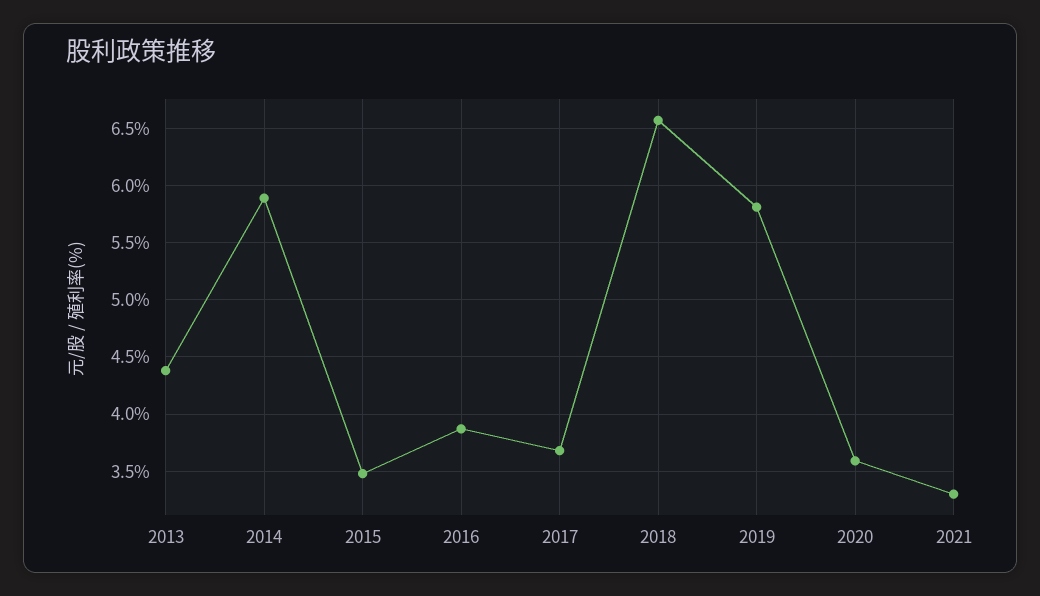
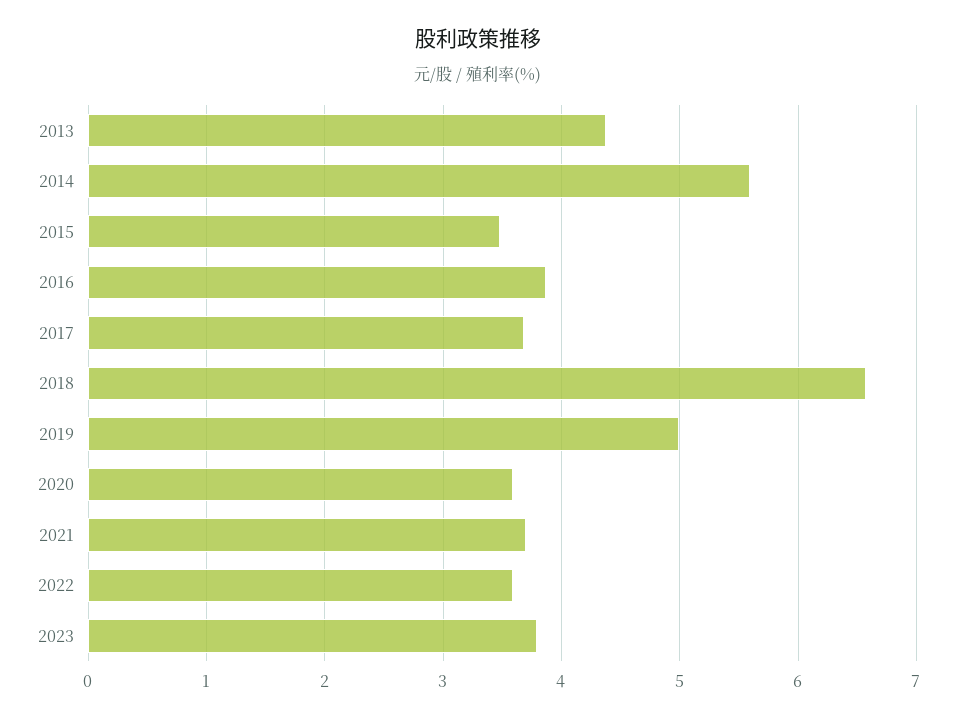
2014: 5.9 -> 5.6
2019: 5.8 -> 5
2021: 3.3 -> 3.7
2022: none -> 3.6
2023: none -> 3.8

